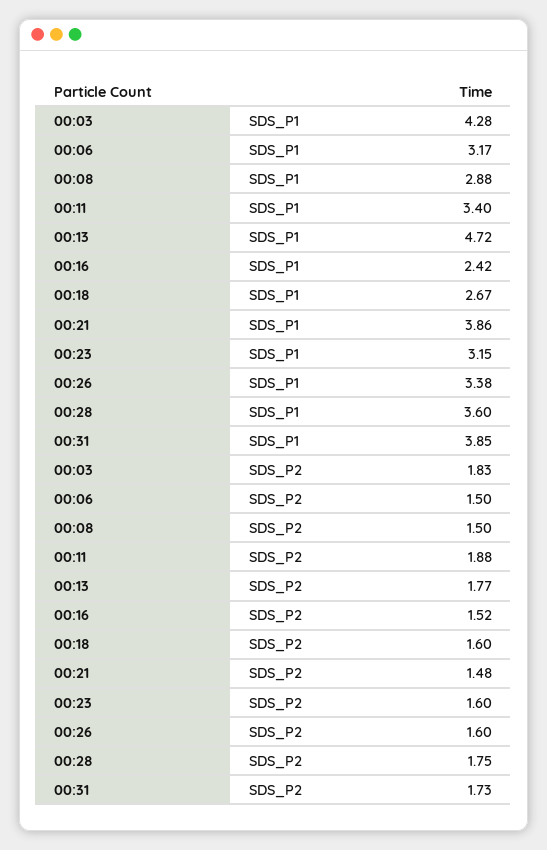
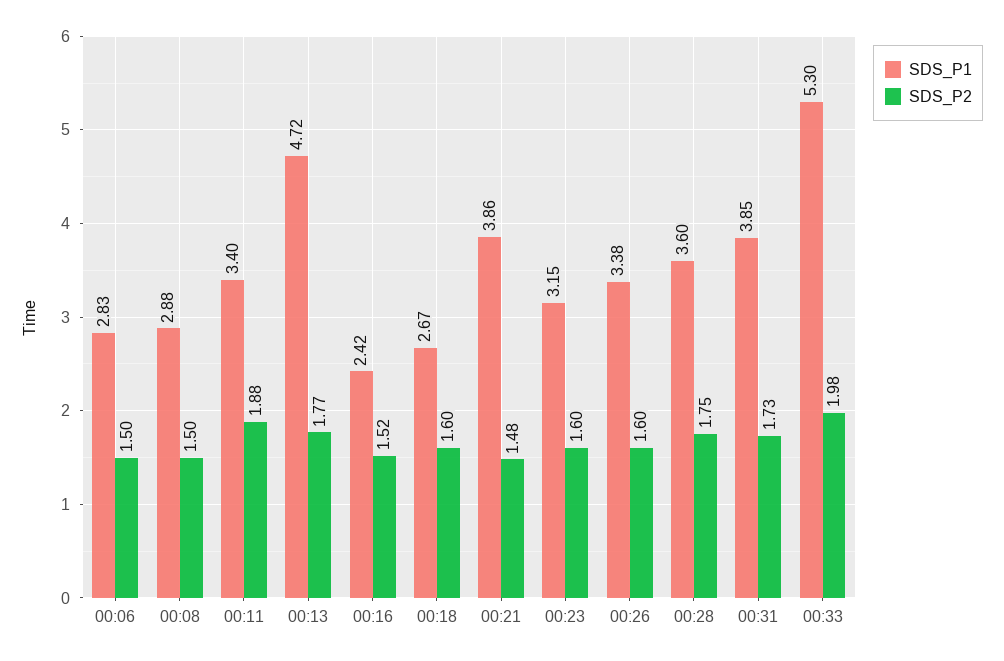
SDS_P1, 00:03: 4.28 -> none
SDS_P1, 00:06: 3.17 -> 2.83
SDS_P2, 00:03: 1.83 -> none
SDS_P1, 00:33: none -> 5.3
SDS_P2, 00:33: none -> 1.98

